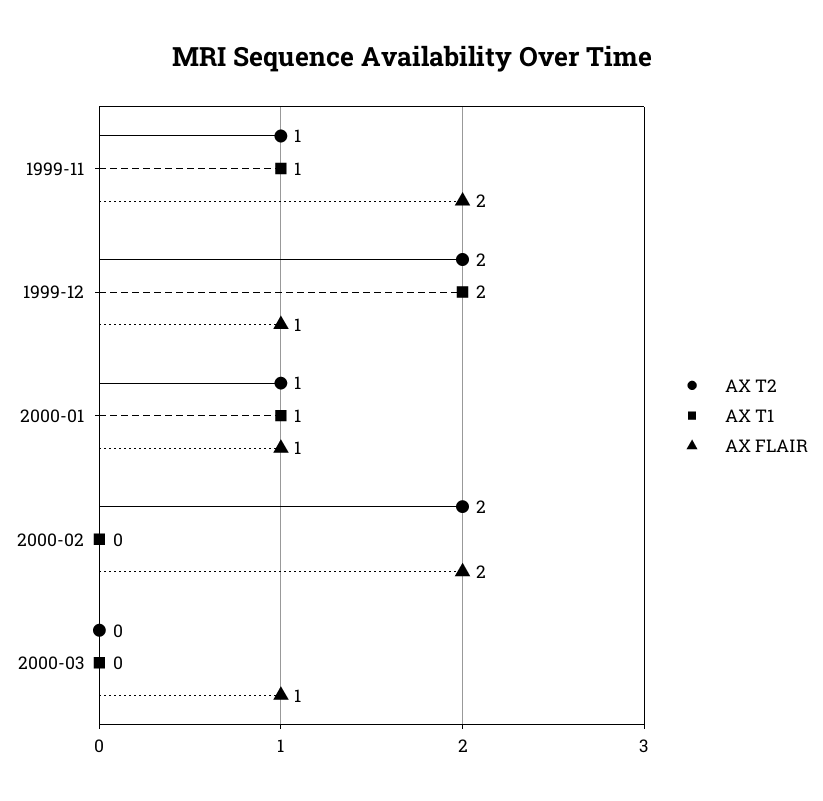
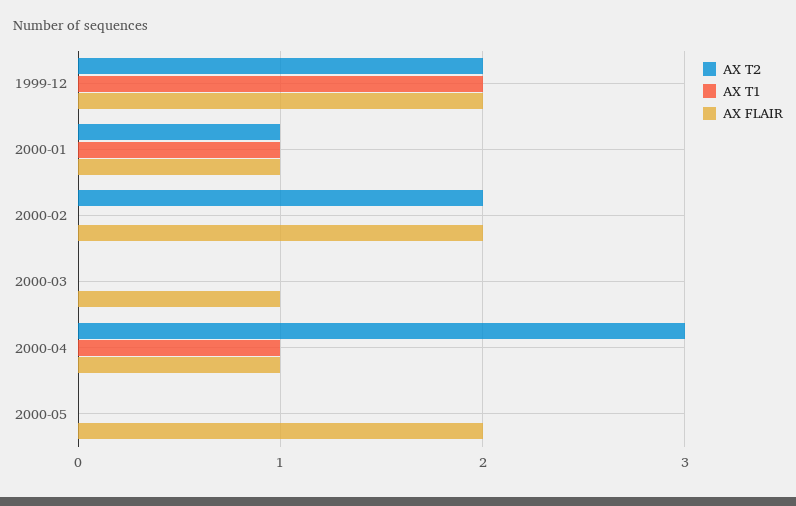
AX T2, 1999-11: 1 -> none
AX T1, 1999-11: 1 -> none
AX FLAIR, 1999-11: 2 -> none
AX FLAIR, 1999-12: 1 -> 2
AX T2, 2000-04: none -> 3
AX T1, 2000-04: none -> 1
AX FLAIR, 2000-04: none -> 1
AX T2, 2000-05: none -> 0
AX T1, 2000-05: none -> 0
AX FLAIR, 2000-05: none -> 2

